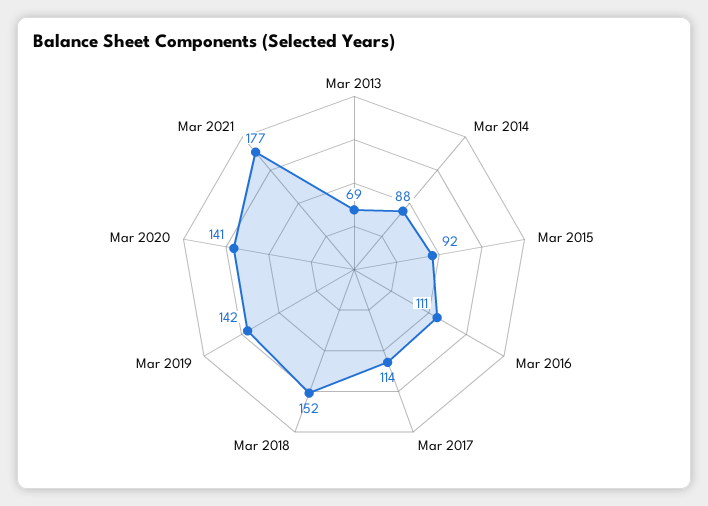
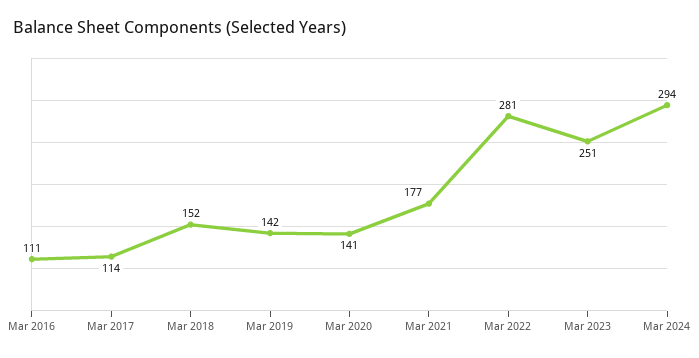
Mar 2013: 69 -> none
Mar 2014: 88 -> none
Mar 2015: 92 -> none
Mar 2022: none -> 281
Mar 2023: none -> 251
Mar 2024: none -> 294

